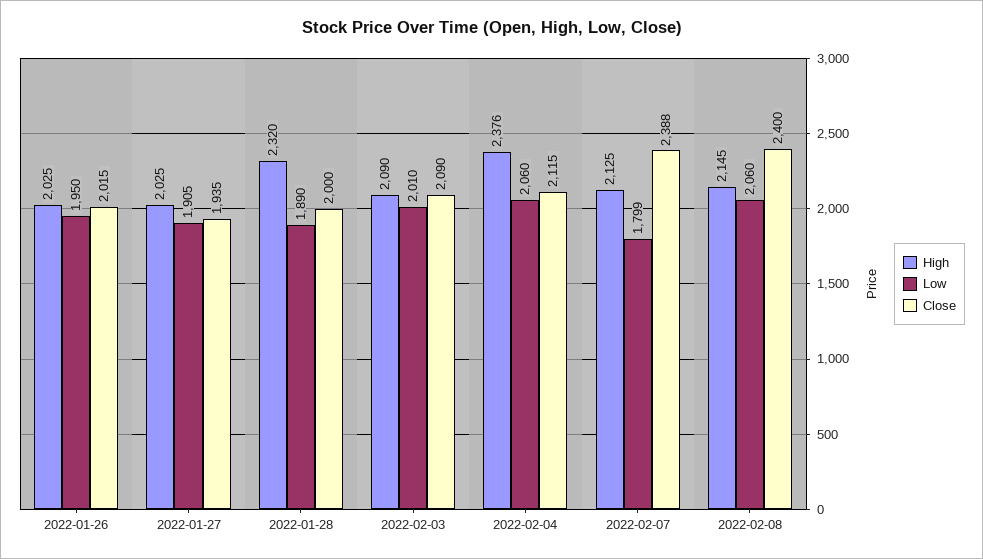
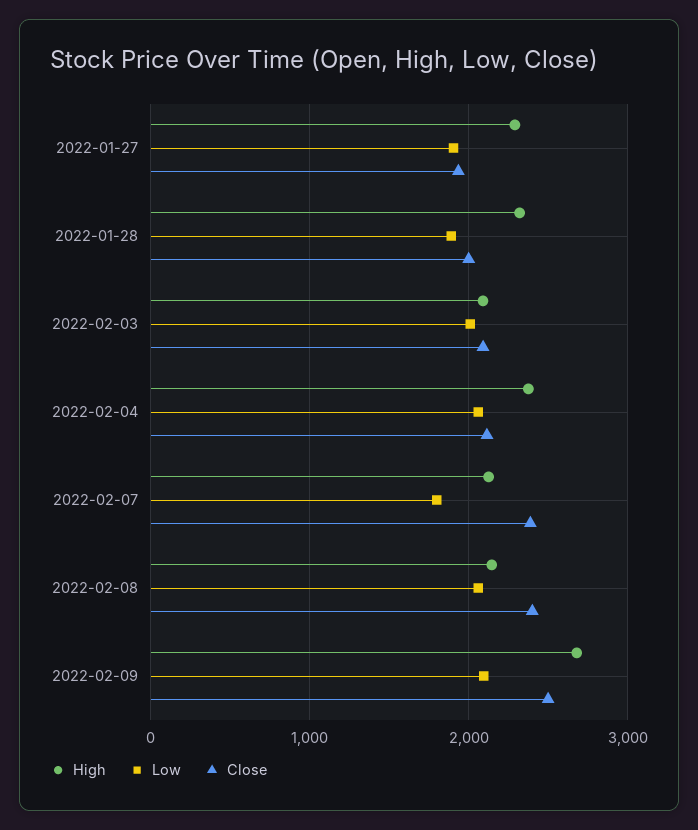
High, 2022-01-26: 2025 -> none
Low, 2022-01-26: 1950 -> none
Close, 2022-01-26: 2015 -> none
High, 2022-01-27: 2025 -> 2300
High, 2022-02-09: none -> 2700
Low, 2022-02-09: none -> 2100
Close, 2022-02-09: none -> 2500

